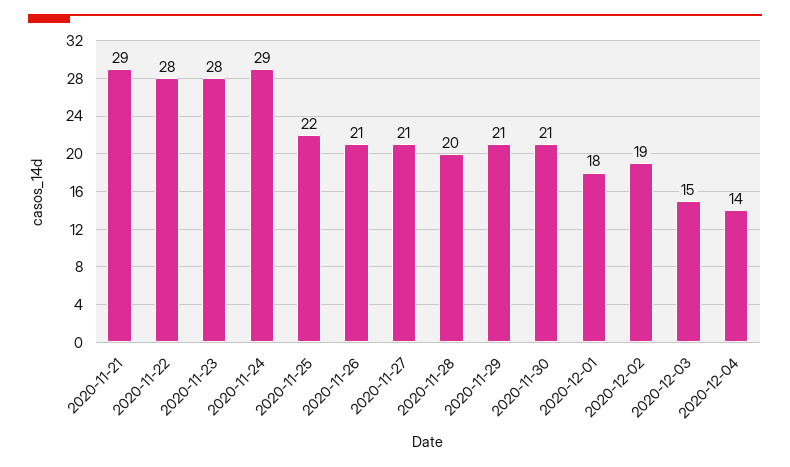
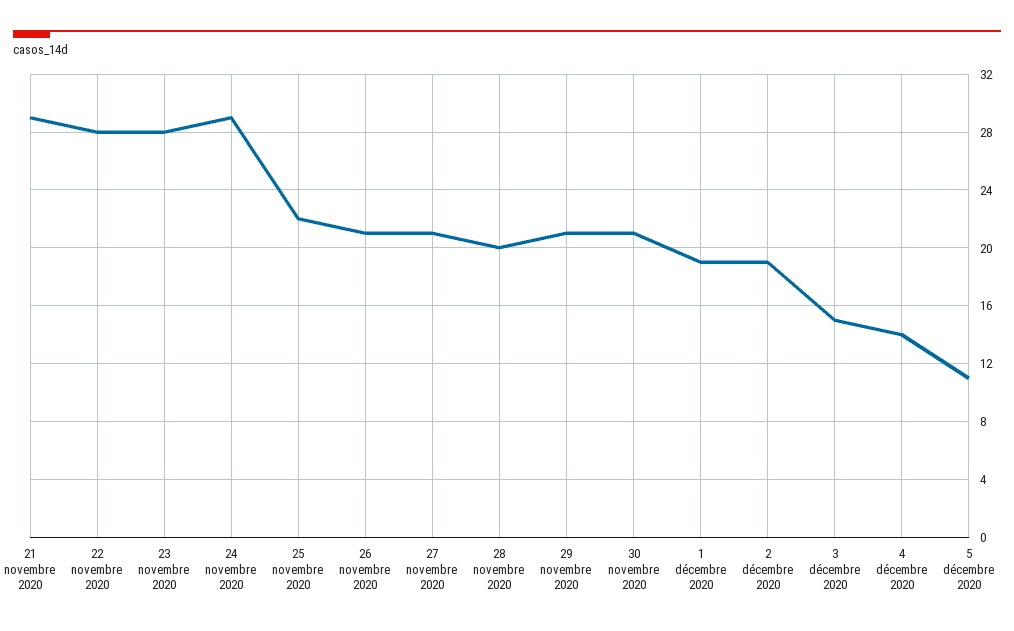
2020-12-01: 18 -> 19
5 décembre 2020: none -> 11

